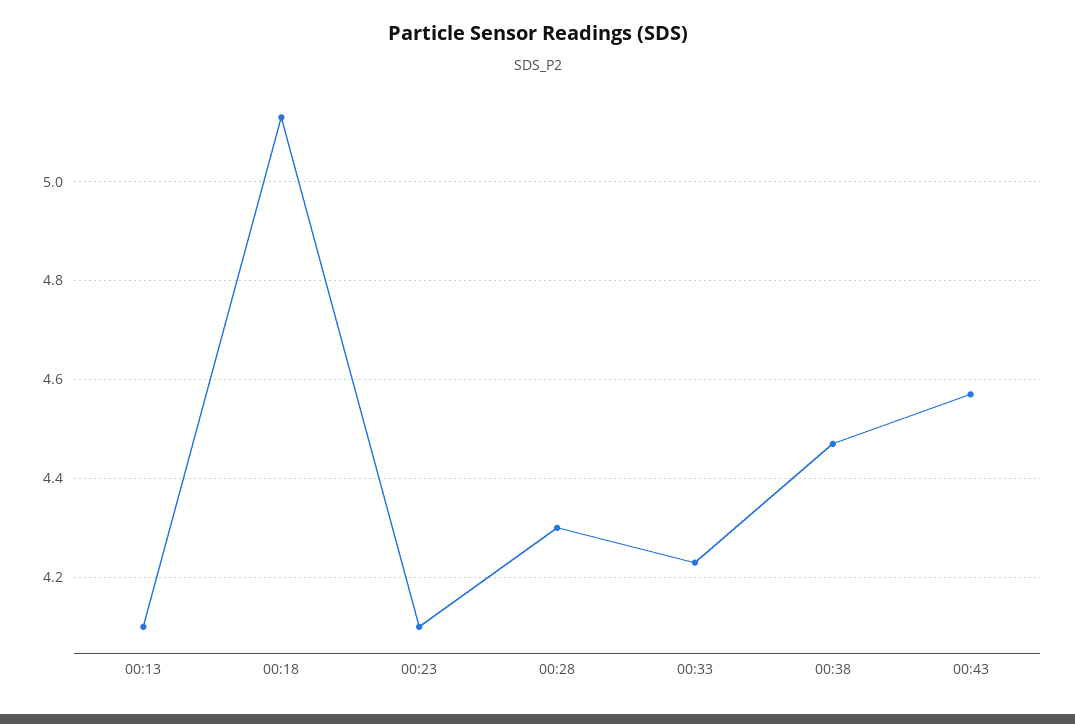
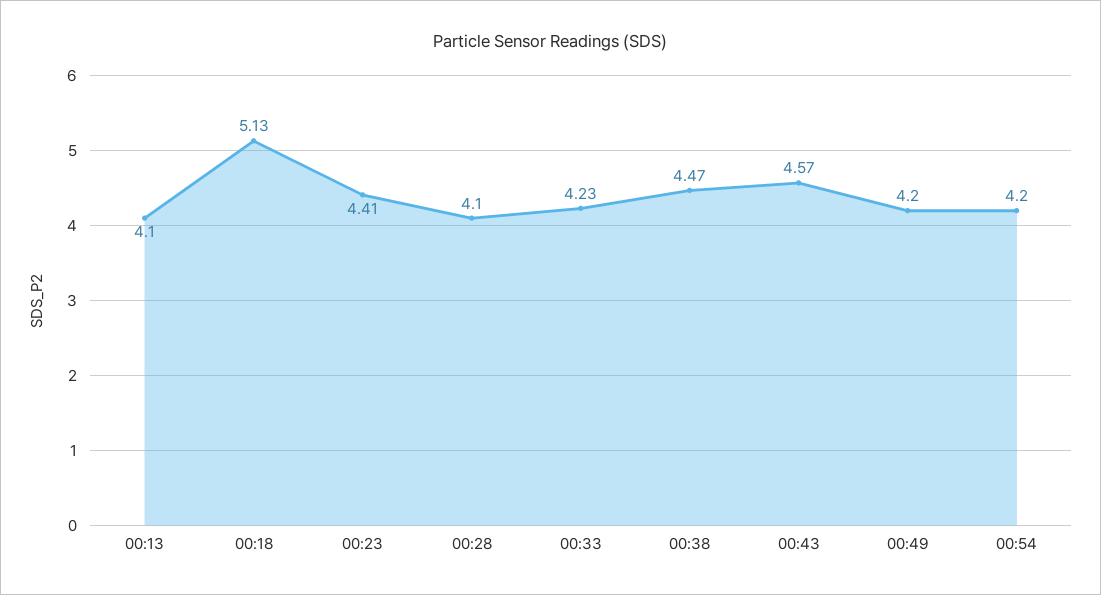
00:23: 4.1 -> 4.41
00:28: 4.3 -> 4.1
00:49: none -> 4.2
00:54: none -> 4.2

